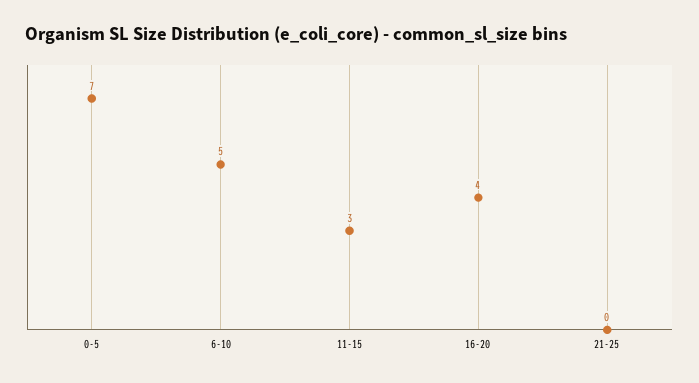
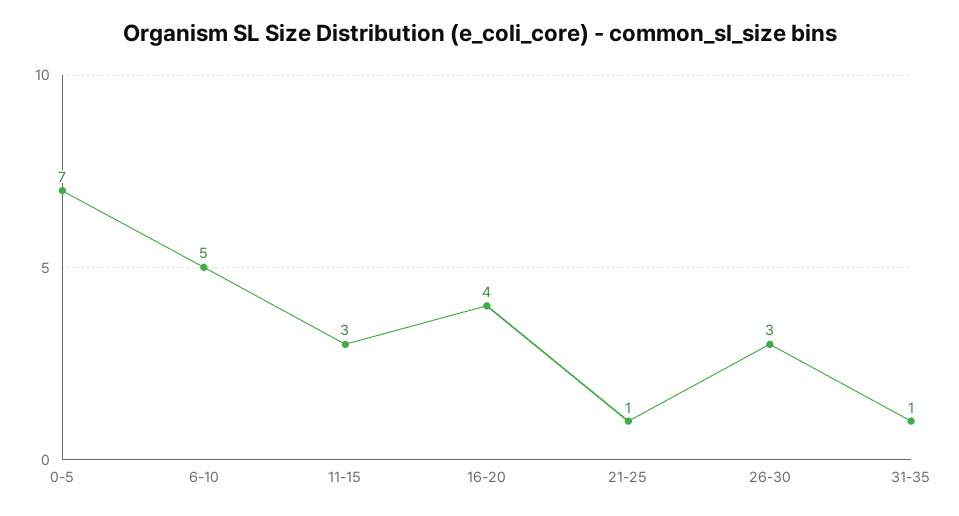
21-25: 0 -> 1
26-30: none -> 3
31-35: none -> 1

